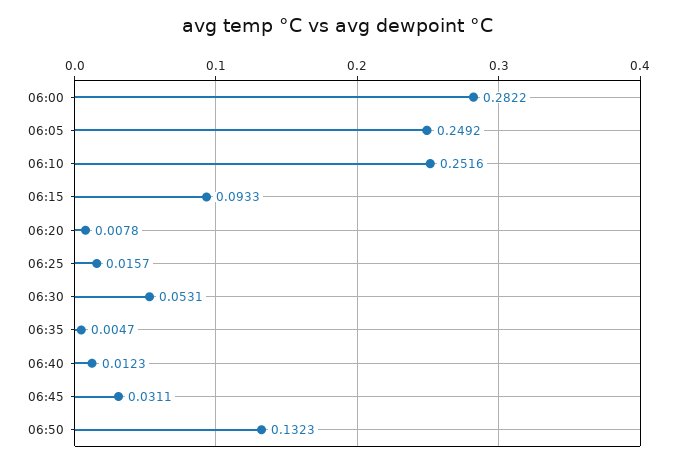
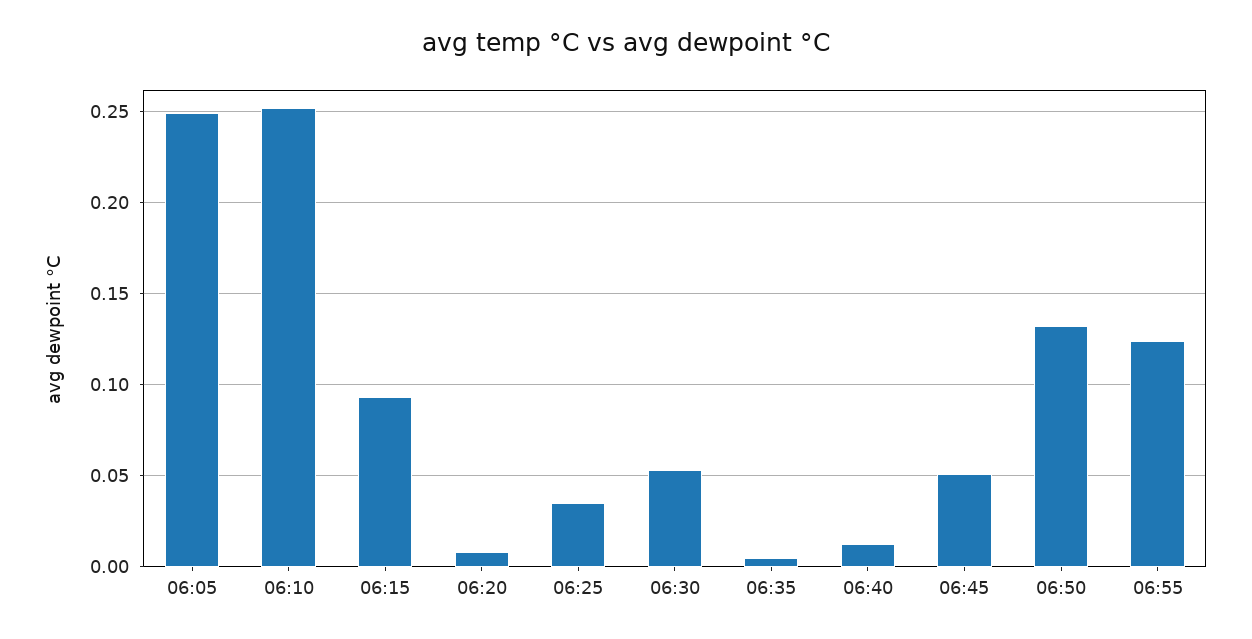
06:00: 0.2822 -> none
06:25: 0.0157 -> 0.035
06:45: 0.0311 -> 0.05
06:55: none -> 0.125

